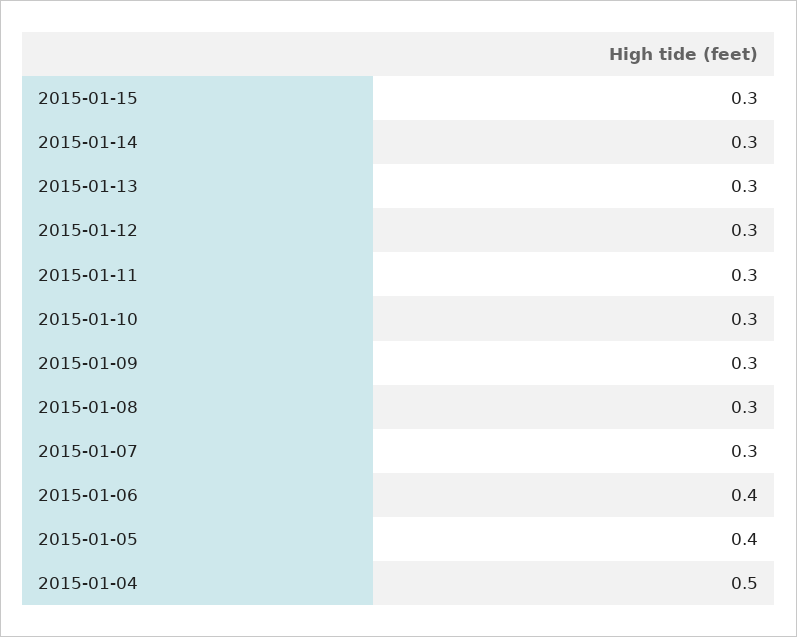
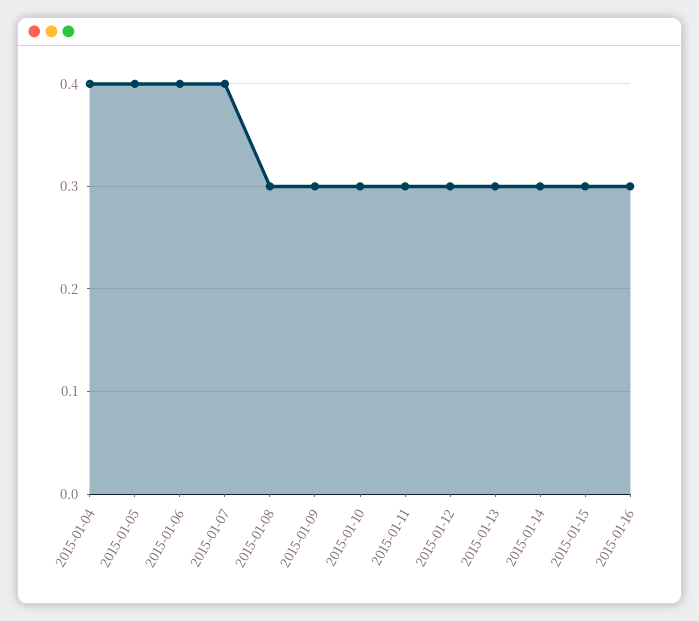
2015-01-07: 0.3 -> 0.4
2015-01-04: 0.5 -> 0.4
2015-01-16: none -> 0.3

